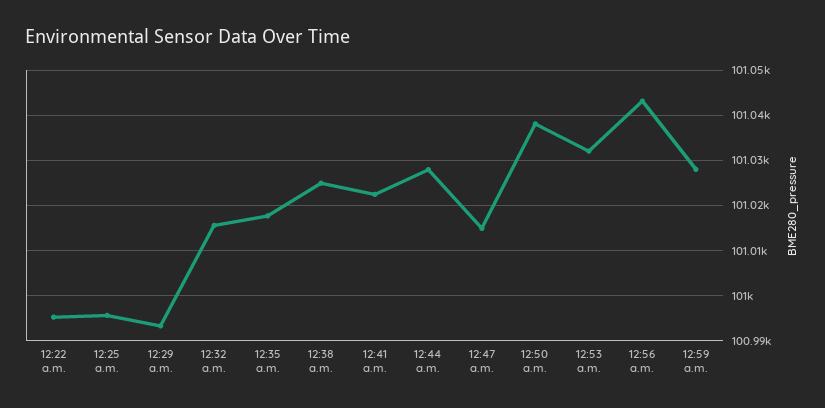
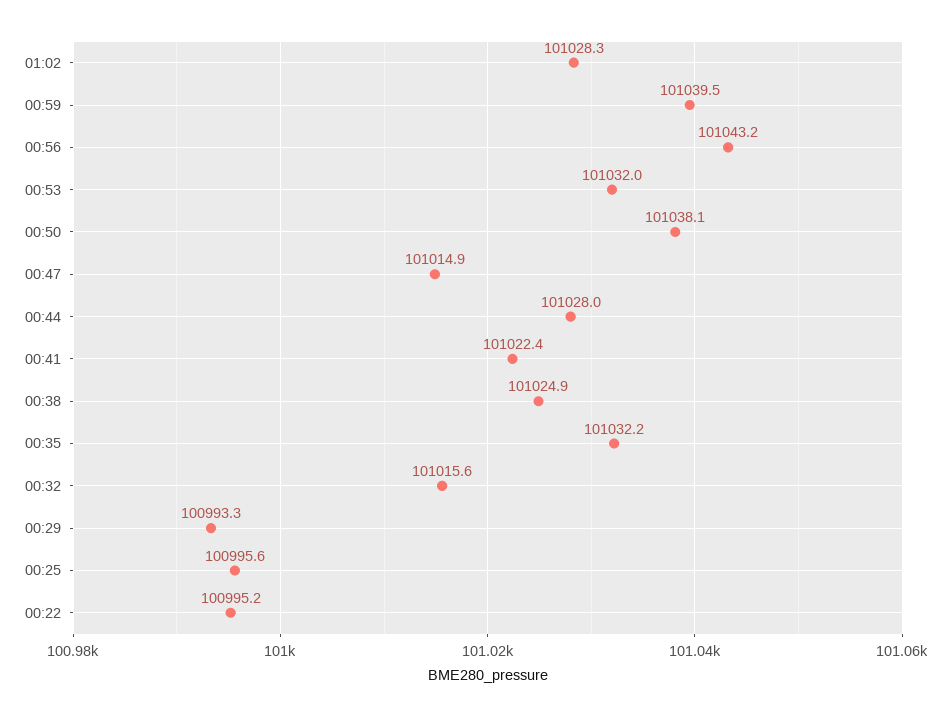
12:35 a.m.: 101018 -> 101032.2
12:59 a.m.: 101028 -> 101039.5
01:02: none -> 101028.3

